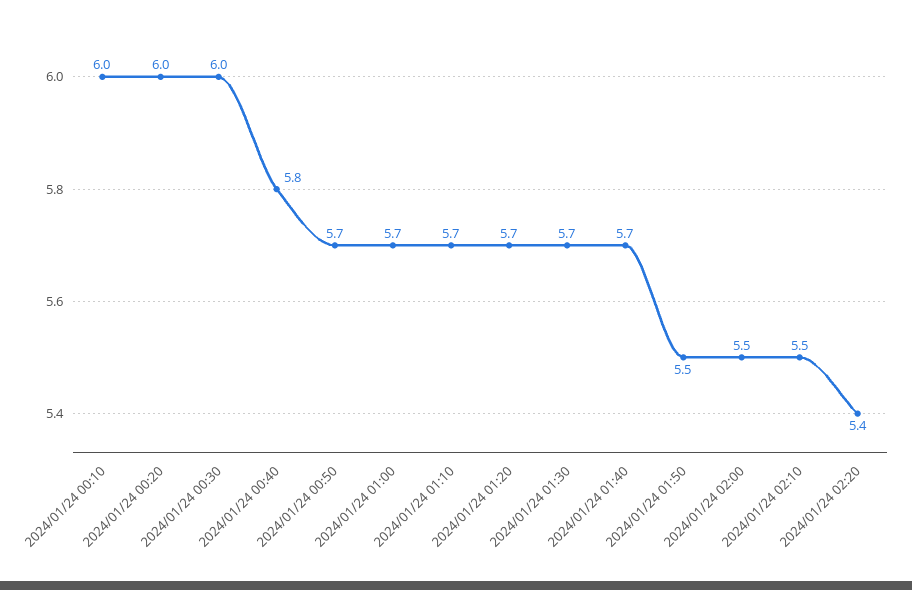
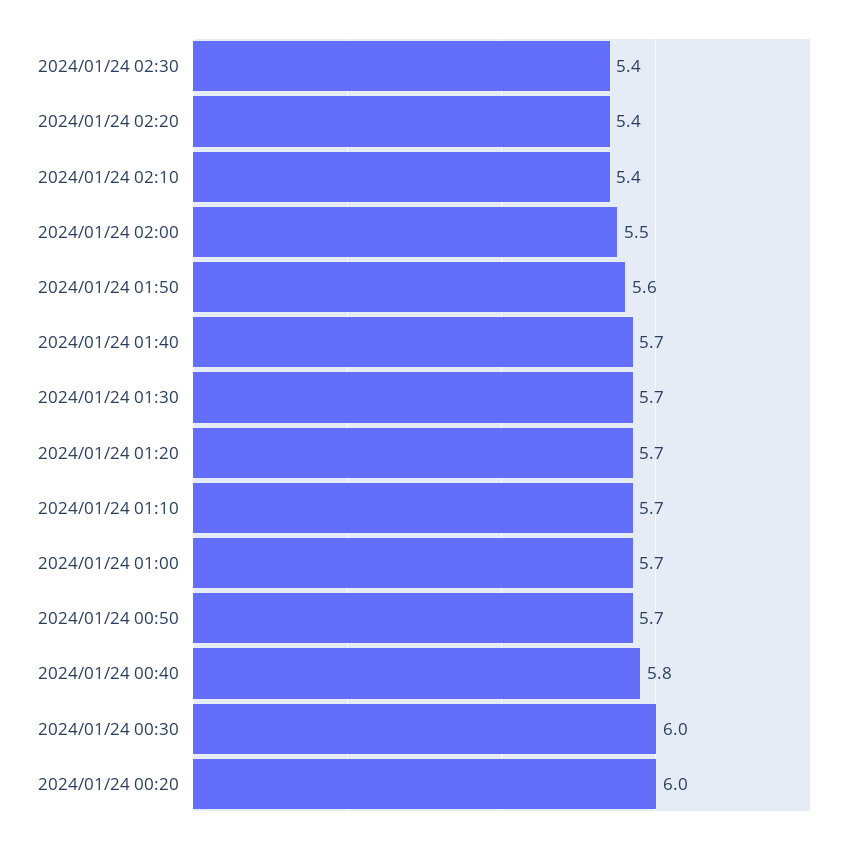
2024/01/24 00:10: 6 -> none
2024/01/24 01:50: 5.5 -> 5.6
2024/01/24 02:10: 5.5 -> 5.4
2024/01/24 02:30: none -> 5.4

